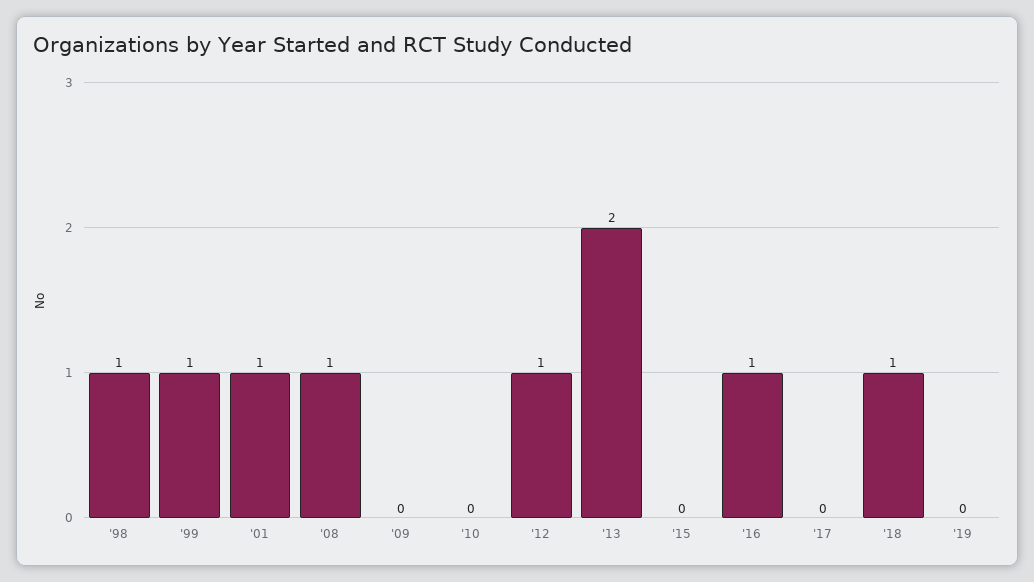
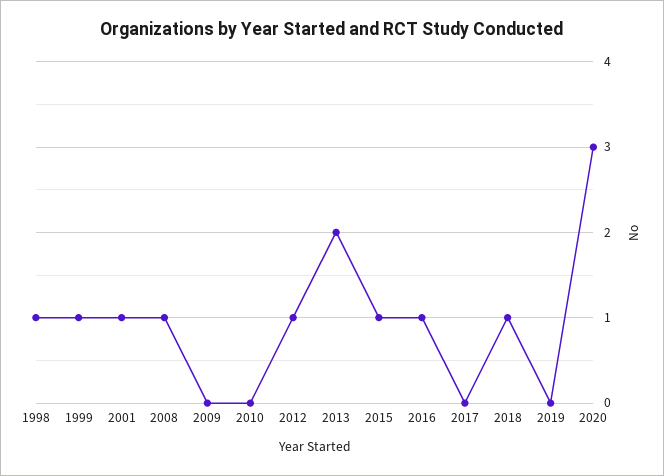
'15: 0 -> 1
2020: none -> 3

